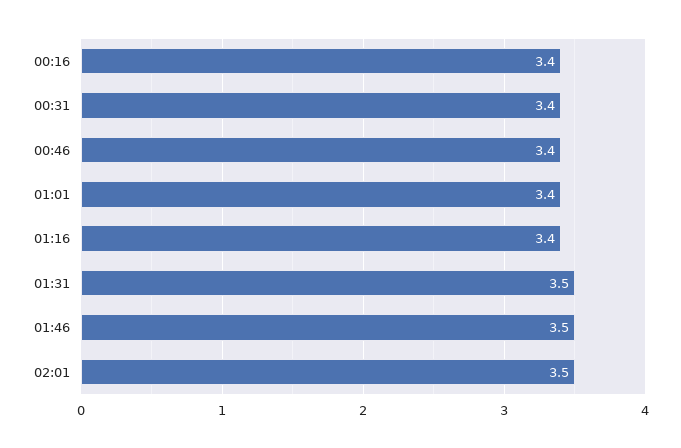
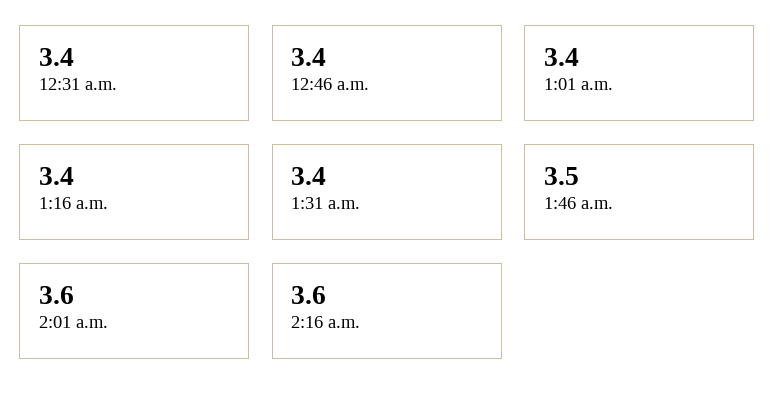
00:16: 3.4 -> none
01:31: 3.5 -> 3.4
02:01: 3.5 -> 3.6
2:16 a.m.: none -> 3.6

